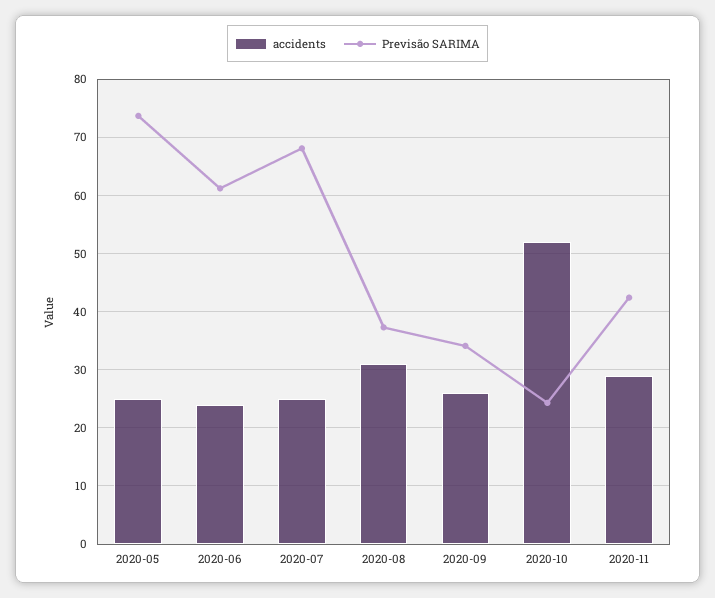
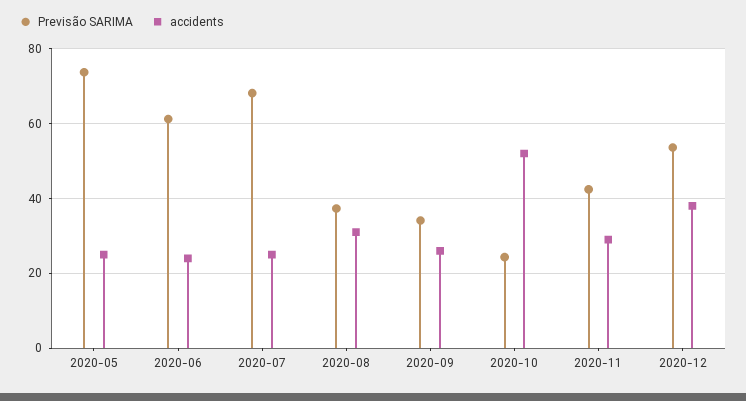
Previsão SARIMA, 2020-12: none -> 54
accidents, 2020-12: none -> 38

